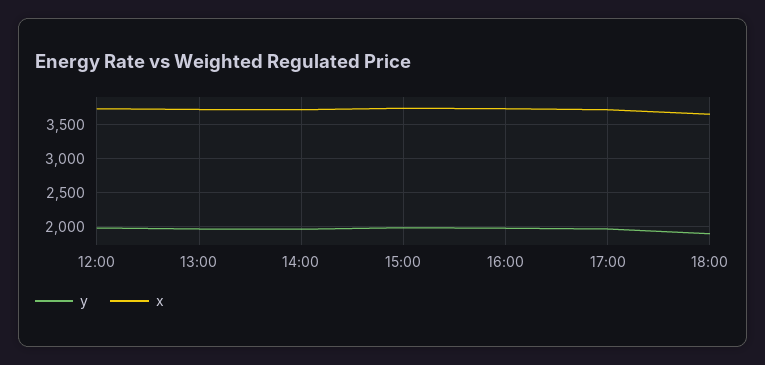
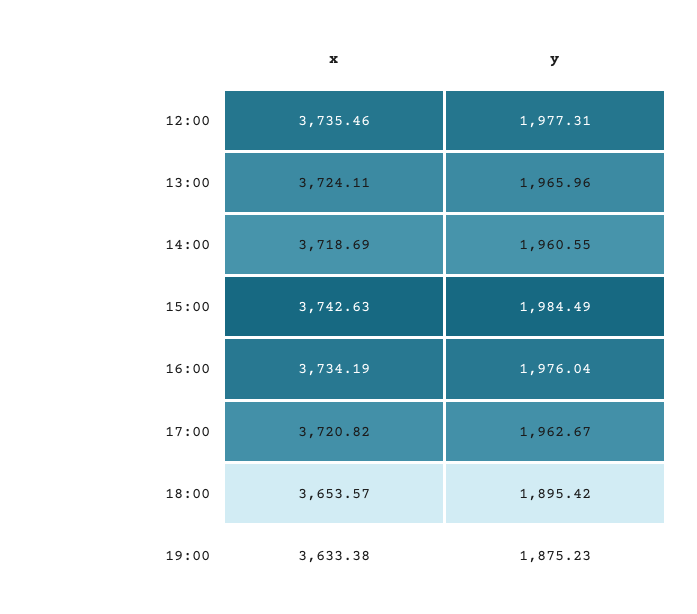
x, 19:00: none -> 3633.38
y, 19:00: none -> 1875.23

